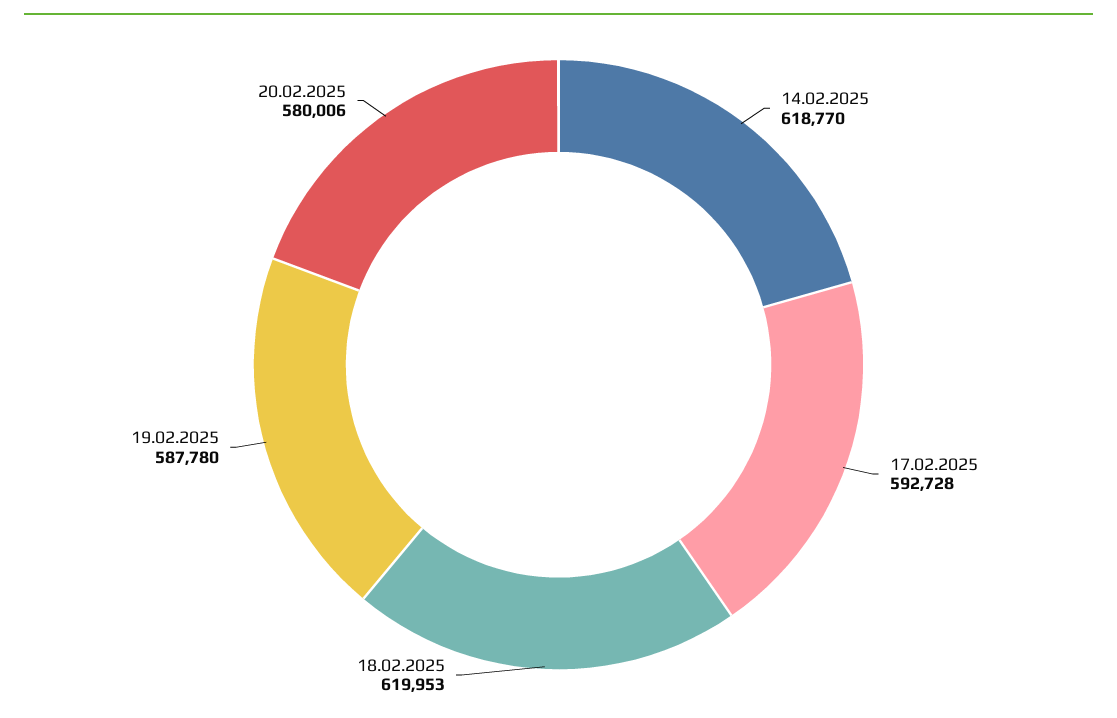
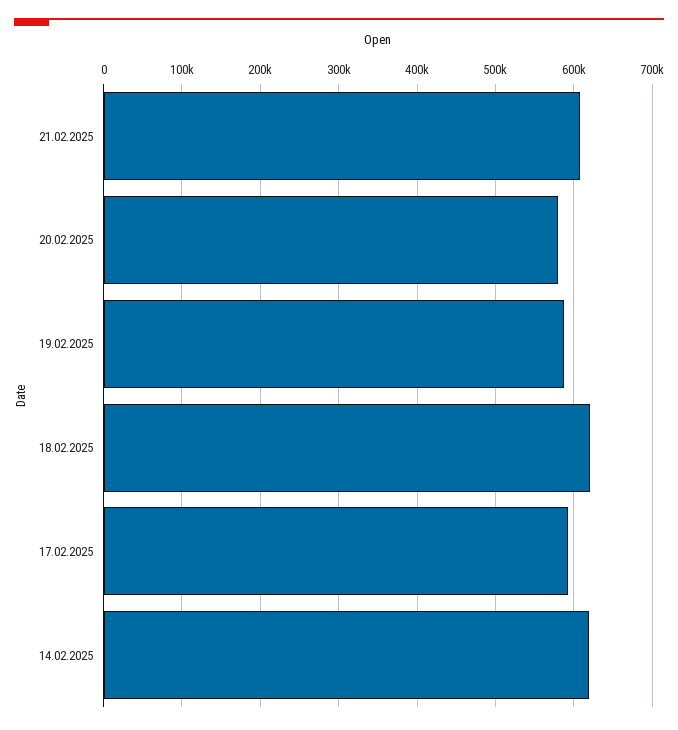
21.02.2025: none -> 610000

